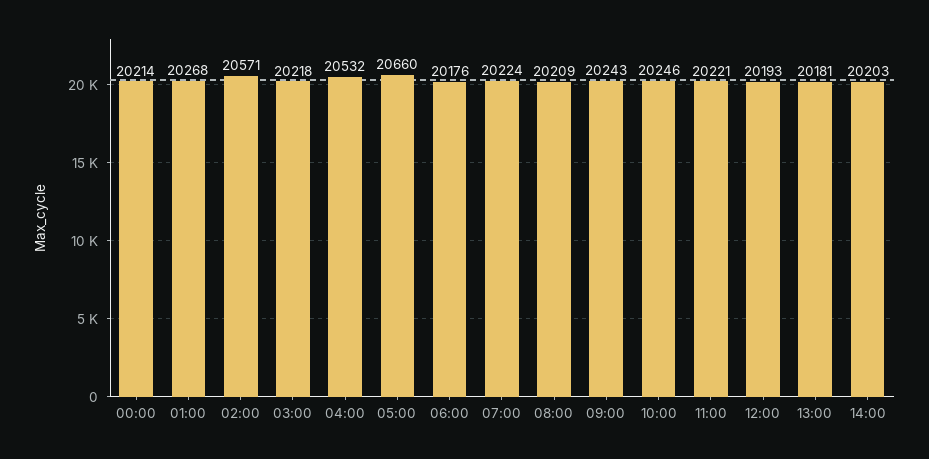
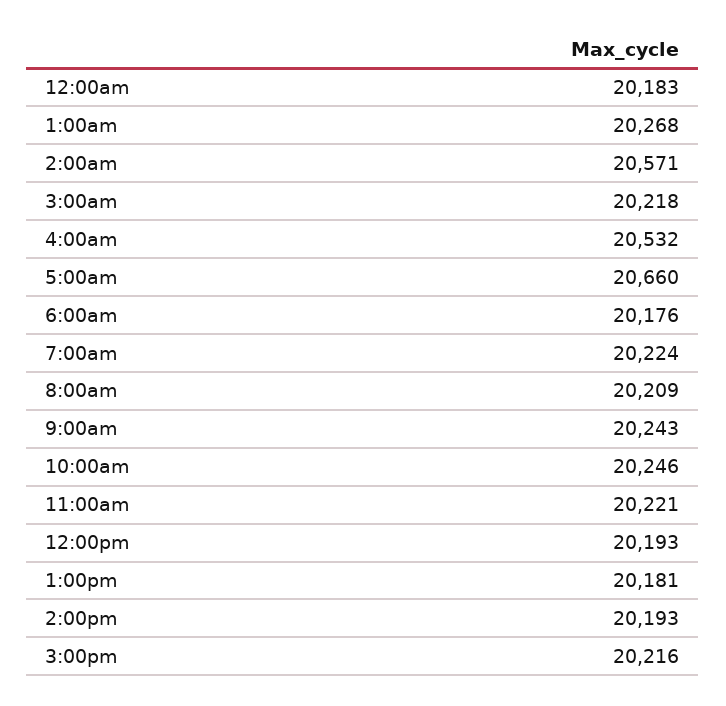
00:00: 20214 -> 20183
14:00: 20203 -> 20193
3:00pm: none -> 20216

